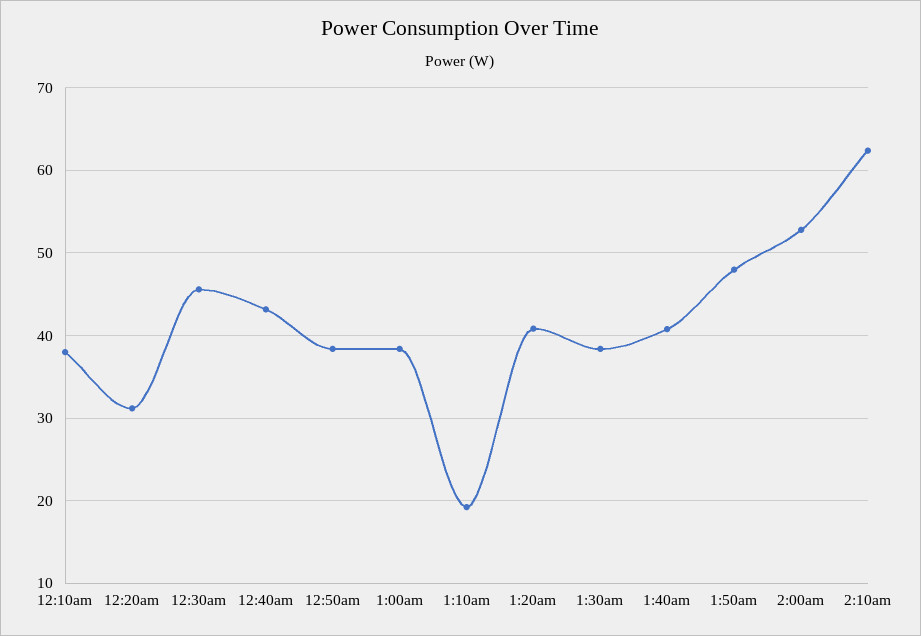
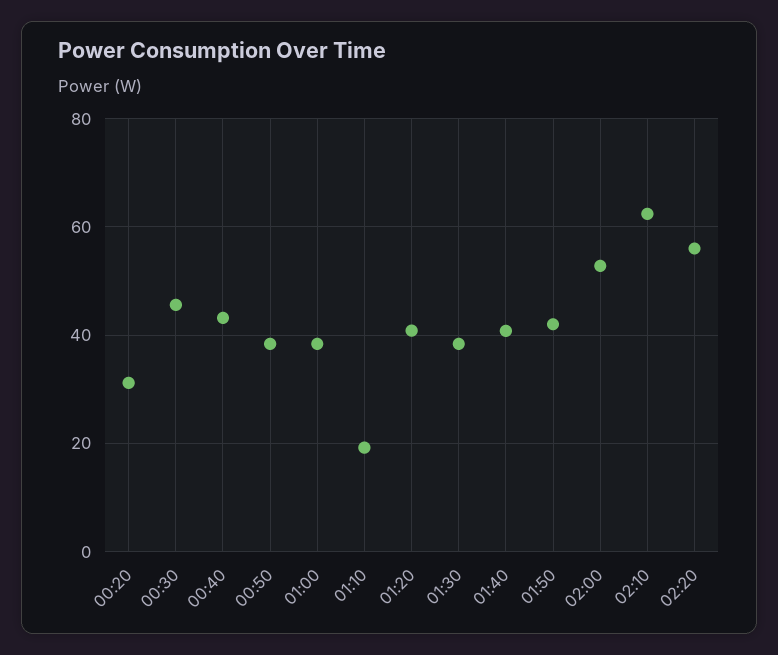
12:10am: 38 -> none
1:50am: 48 -> 42
02:20: none -> 56

